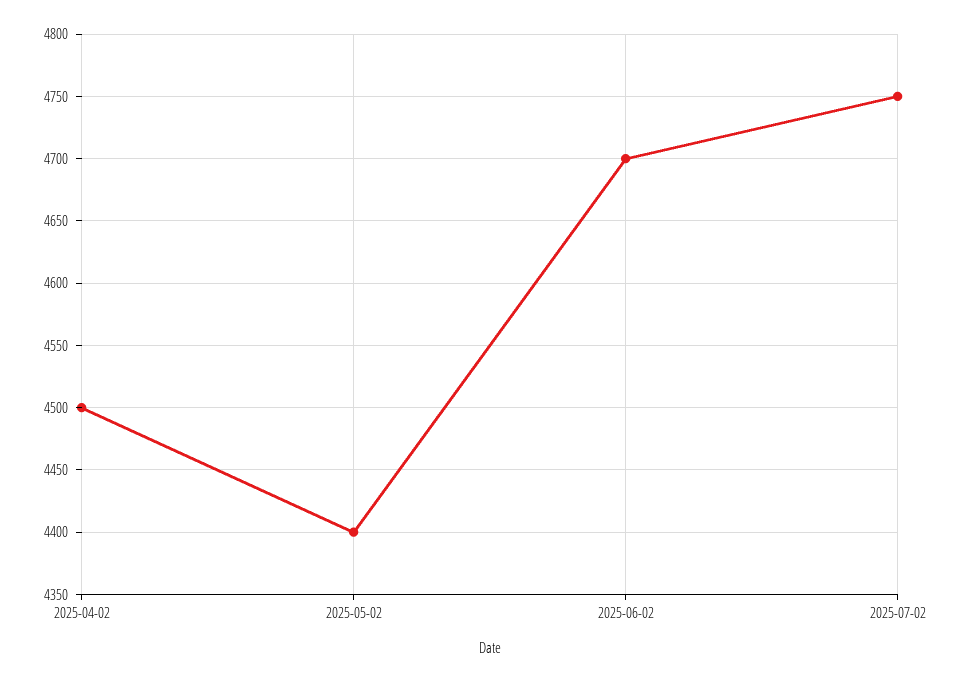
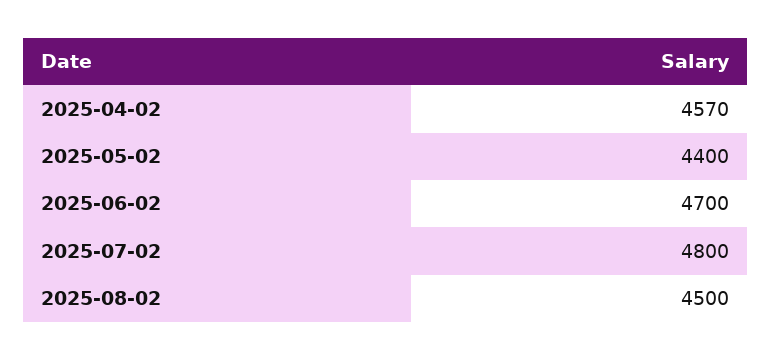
2025-04-02: 4500 -> 4570
2025-07-02: 4750 -> 4800
2025-08-02: none -> 4500

